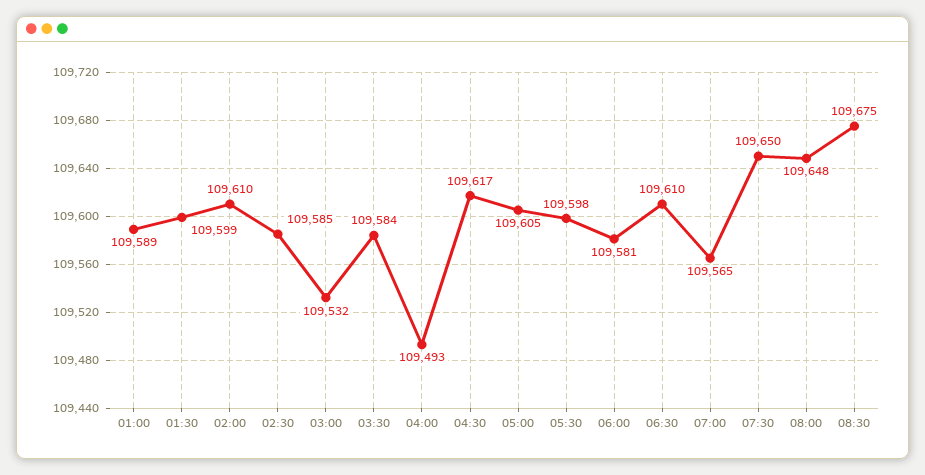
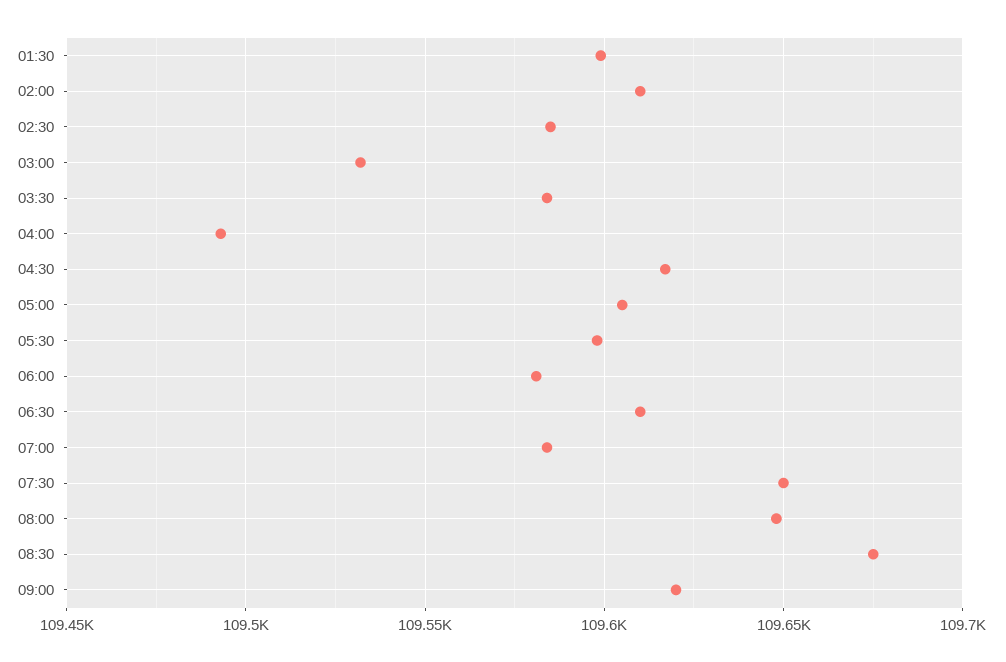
01:00: 109589 -> none
07:00: 109565 -> 109585
09:00: none -> 109620

